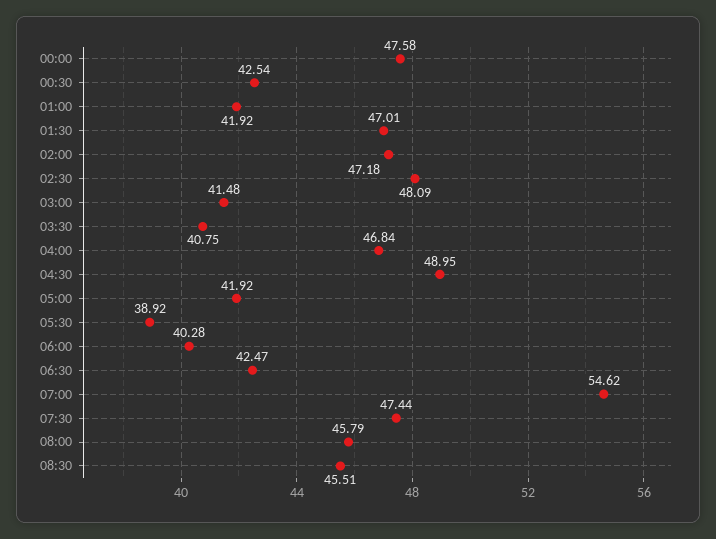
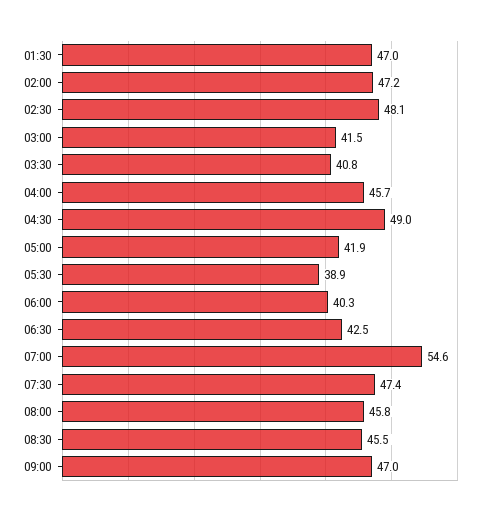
00:00: 47.58 -> none
00:30: 42.54 -> none
01:00: 41.92 -> none
04:00: 46.84 -> 45.7
09:00: none -> 47

